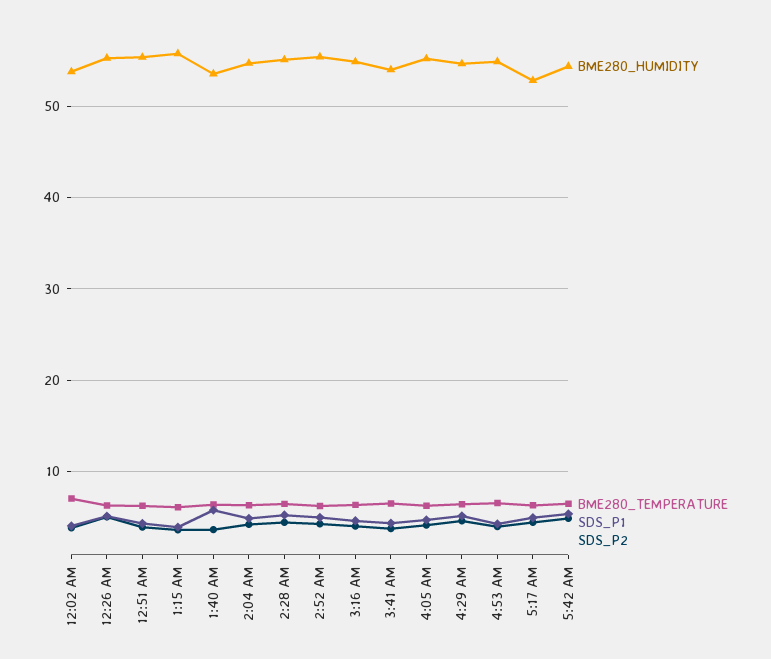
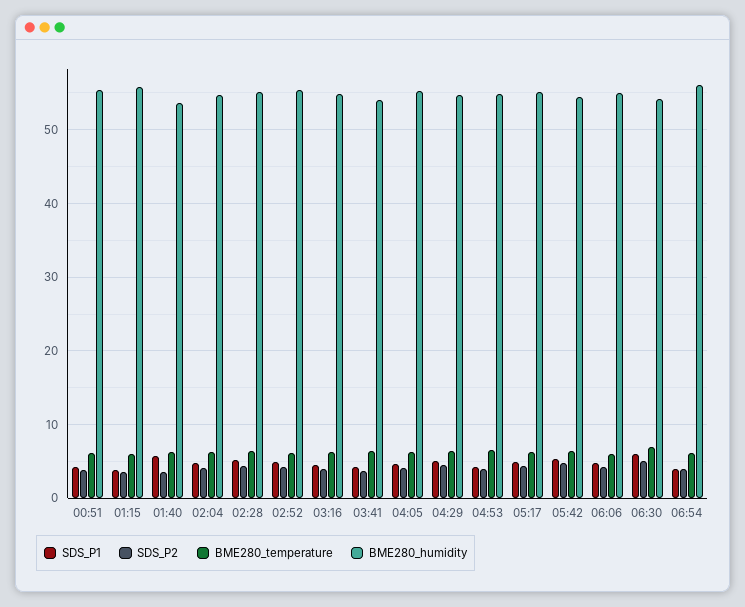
BME280_HUMIDITY, 12:02 AM: 54 -> none
BME280_TEMPERATURE, 12:02 AM: 7 -> none
SDS_P1, 12:02 AM: 4 -> none
SDS_P2, 12:02 AM: 4 -> none
BME280_HUMIDITY, 12:26 AM: 55 -> none
BME280_TEMPERATURE, 12:26 AM: 6 -> none
SDS_P1, 12:26 AM: 5 -> none
SDS_P2, 12:26 AM: 5 -> none
BME280_HUMIDITY, 5:17 AM: 53 -> 55
SDS_P1, 06:06: none -> 5
SDS_P2, 06:06: none -> 4
BME280_TEMPERATURE, 06:06: none -> 6
BME280_HUMIDITY, 06:06: none -> 55
SDS_P1, 06:30: none -> 6
SDS_P2, 06:30: none -> 5
BME280_TEMPERATURE, 06:30: none -> 7
BME280_HUMIDITY, 06:30: none -> 54
SDS_P1, 06:54: none -> 4
SDS_P2, 06:54: none -> 4
BME280_TEMPERATURE, 06:54: none -> 6
BME280_HUMIDITY, 06:54: none -> 56

